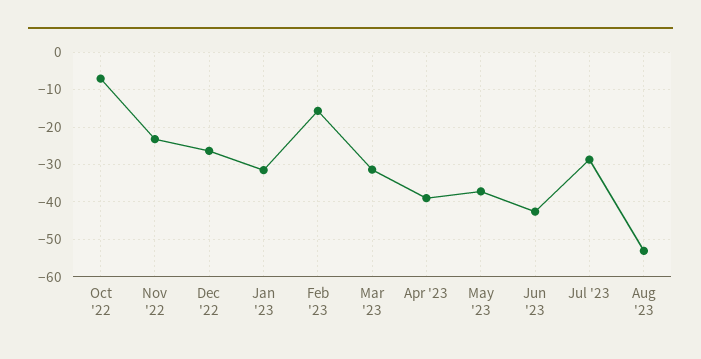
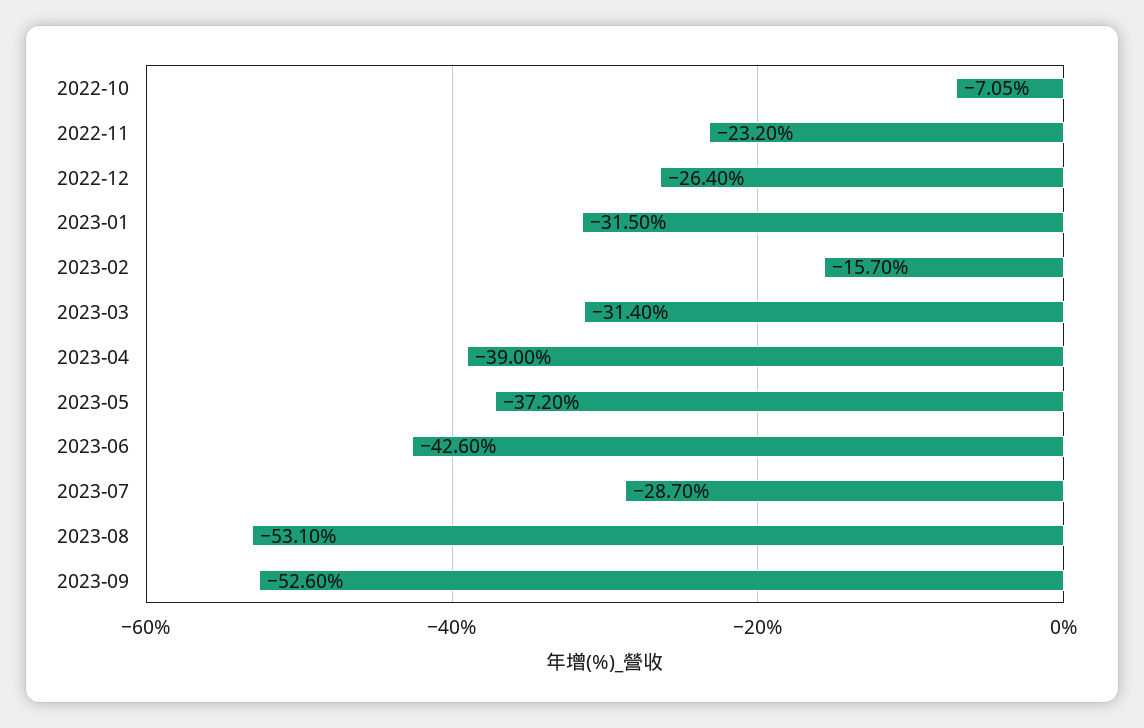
2023-09: none -> -52.6

